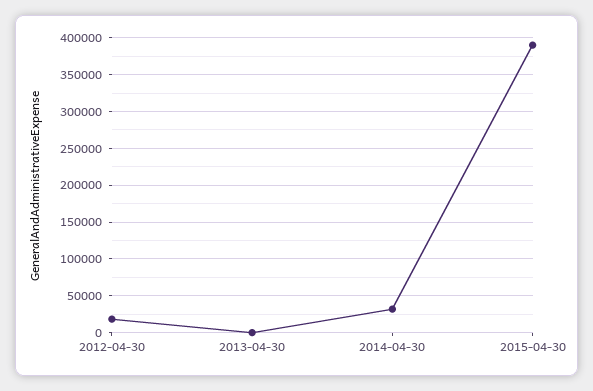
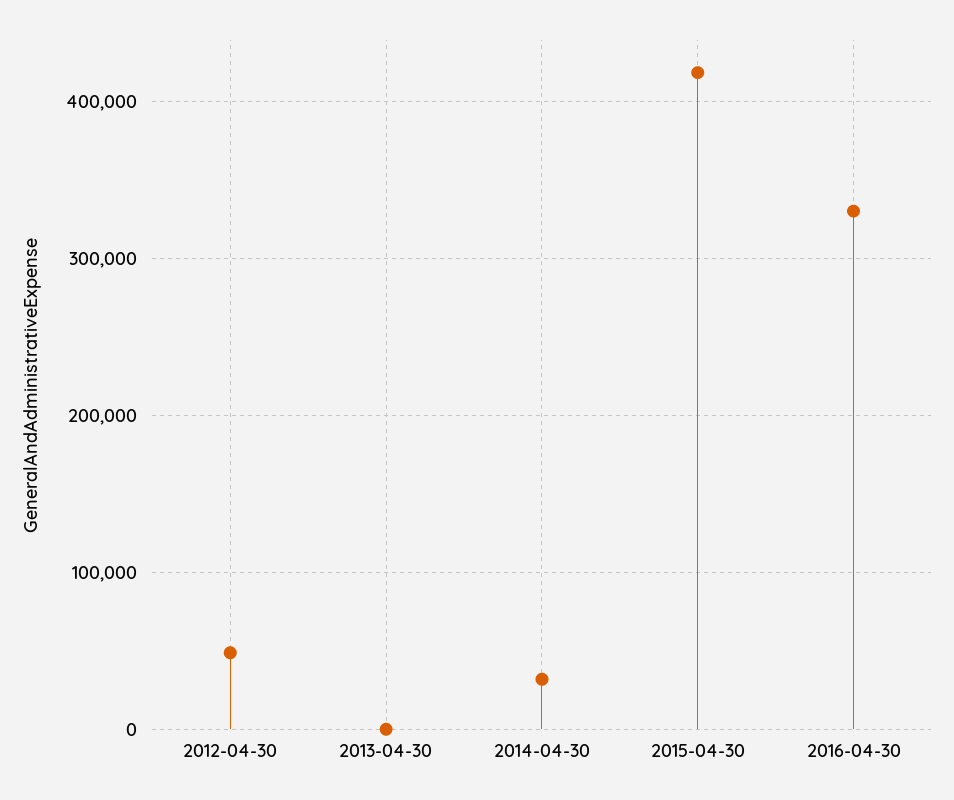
2012-04-30: 20000 -> 50000
2015-04-30: 390000 -> 420000
2016-04-30: none -> 330000

